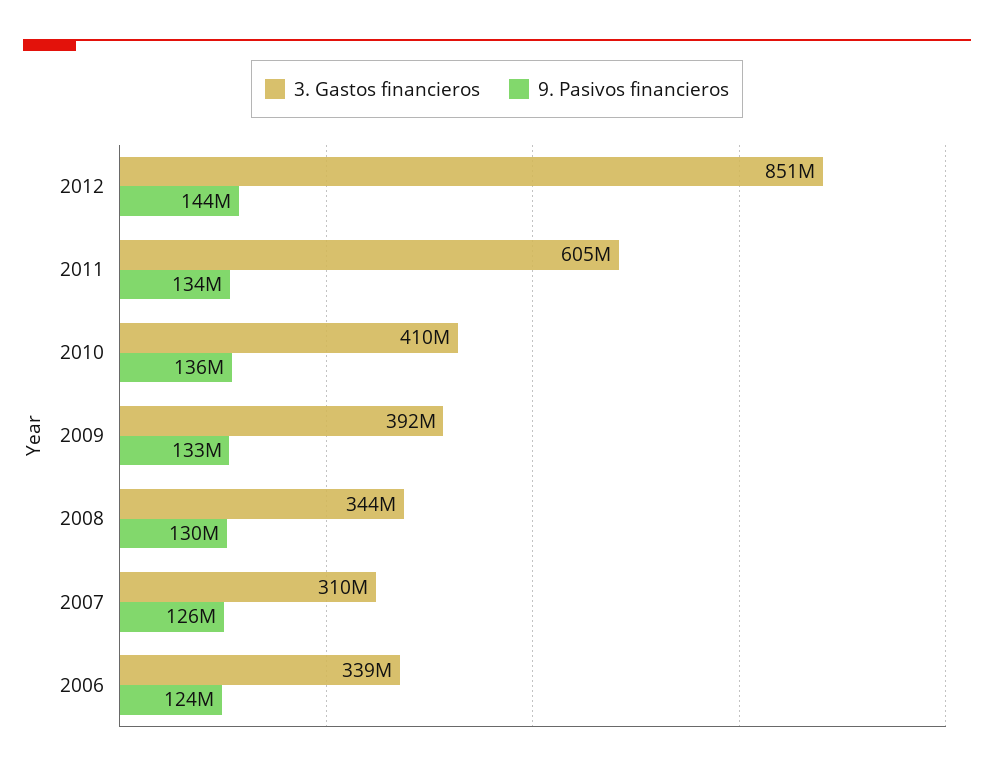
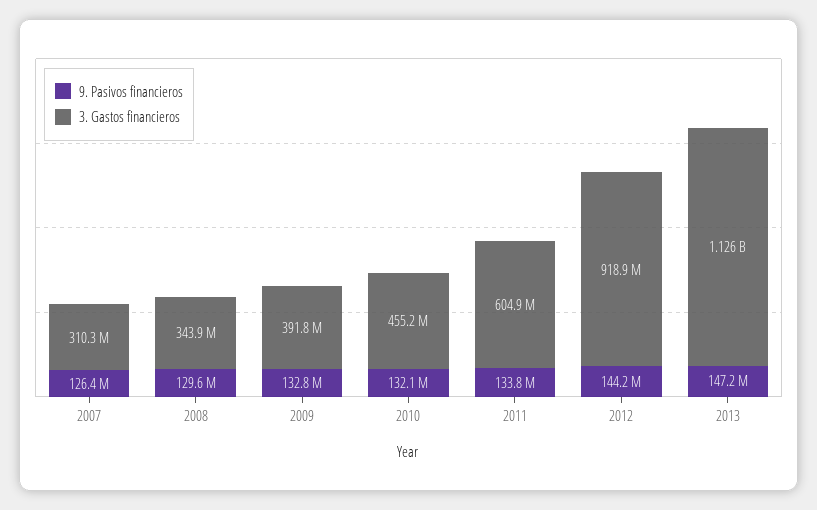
3. Gastos financieros, 2012: 851000000 -> 918900000
3. Gastos financieros, 2010: 410000000 -> 455200000
9. Pasivos financieros, 2010: 136000000 -> 132100000
3. Gastos financieros, 2006: 339000000 -> none
9. Pasivos financieros, 2006: 124000000 -> none
9. Pasivos financieros, 2013: none -> 147200000
3. Gastos financieros, 2013: none -> 1126000000

